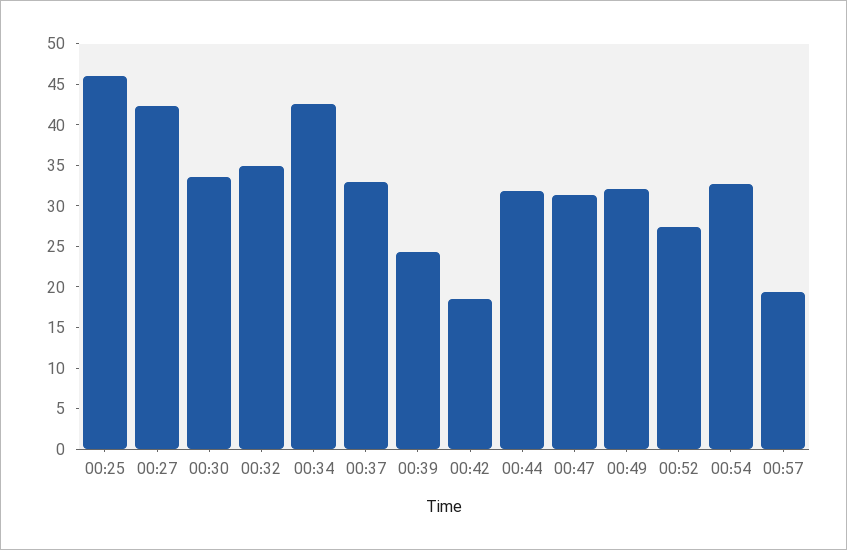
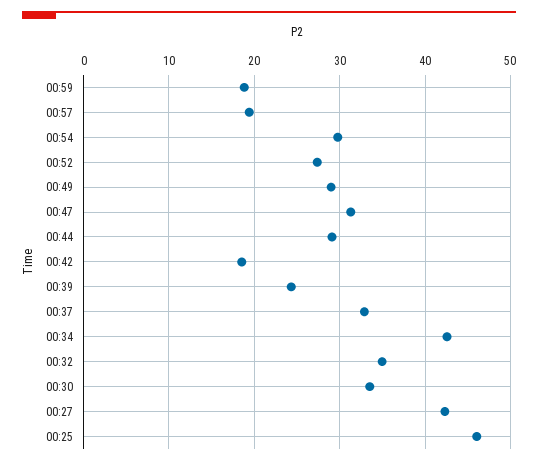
00:44: 32 -> 29
00:49: 32 -> 29
00:54: 33 -> 30
00:59: none -> 19

